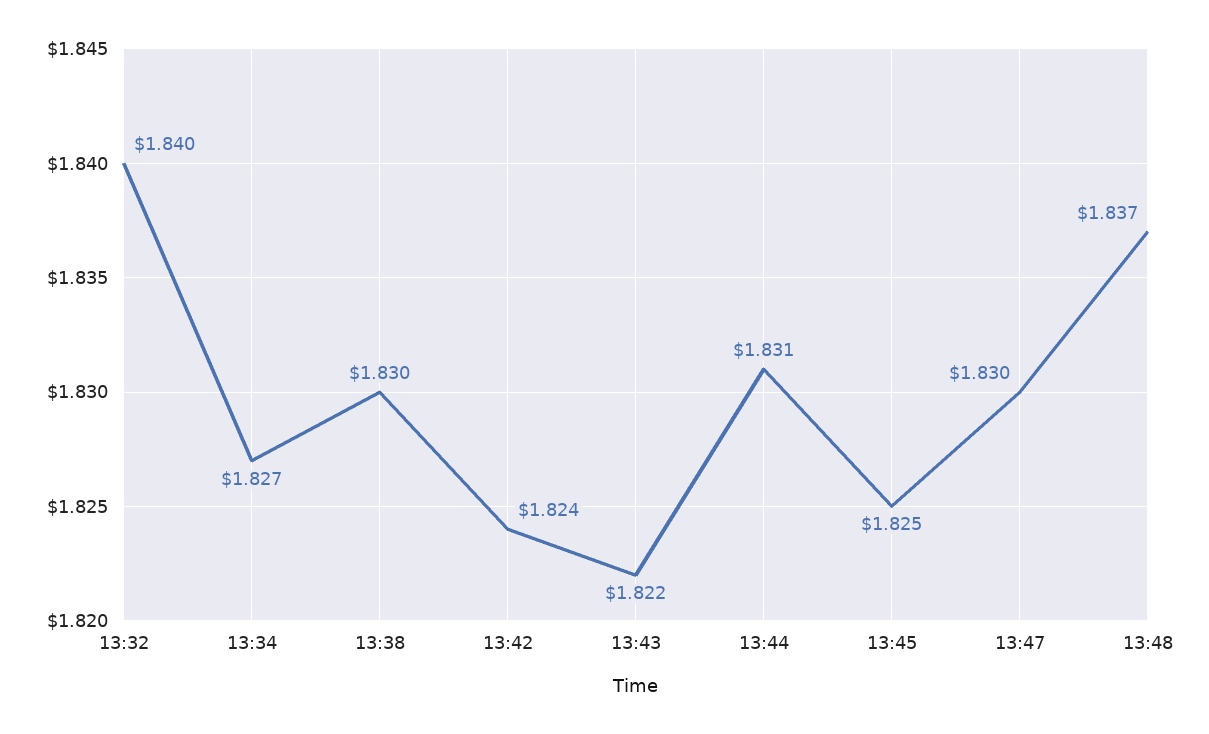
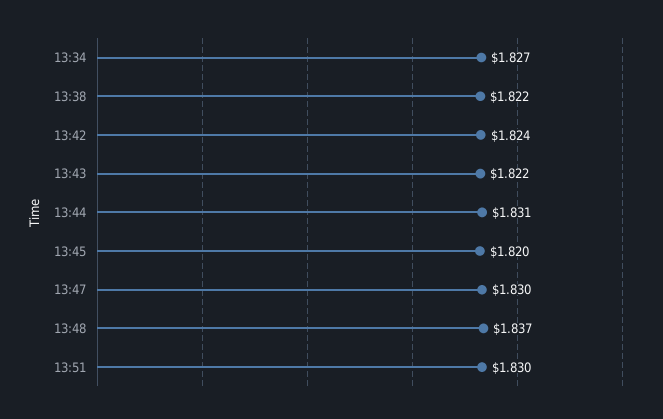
13:32: 1.84 -> none
13:38: 1.83 -> 1.822
13:45: 1.825 -> 1.82
13:51: none -> 1.83

